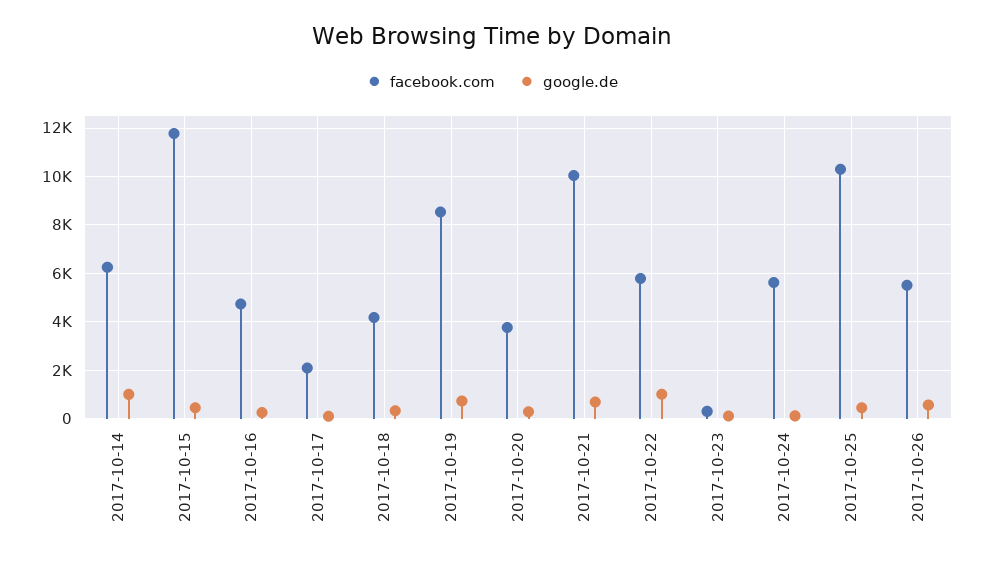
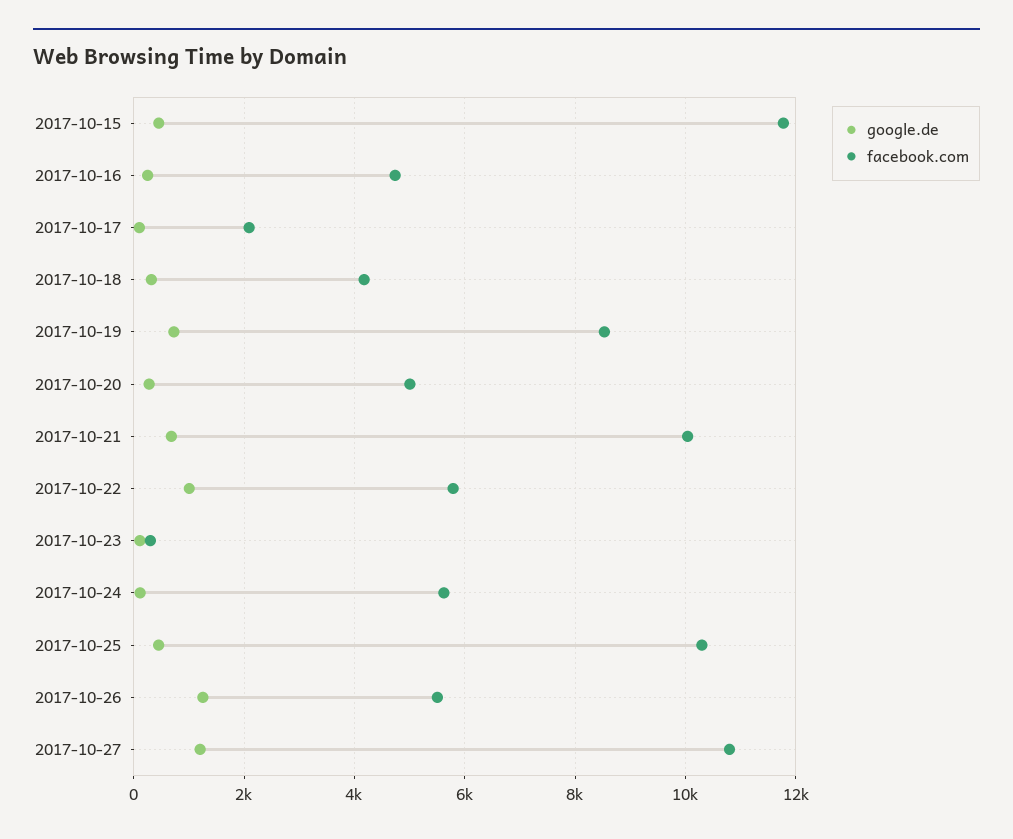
facebook.com, 2017-10-14: 6250 -> none
google.de, 2017-10-14: 1000 -> none
facebook.com, 2017-10-20: 3750 -> 5000
google.de, 2017-10-26: 500 -> 1200
google.de, 2017-10-27: none -> 1200
facebook.com, 2017-10-27: none -> 10800

